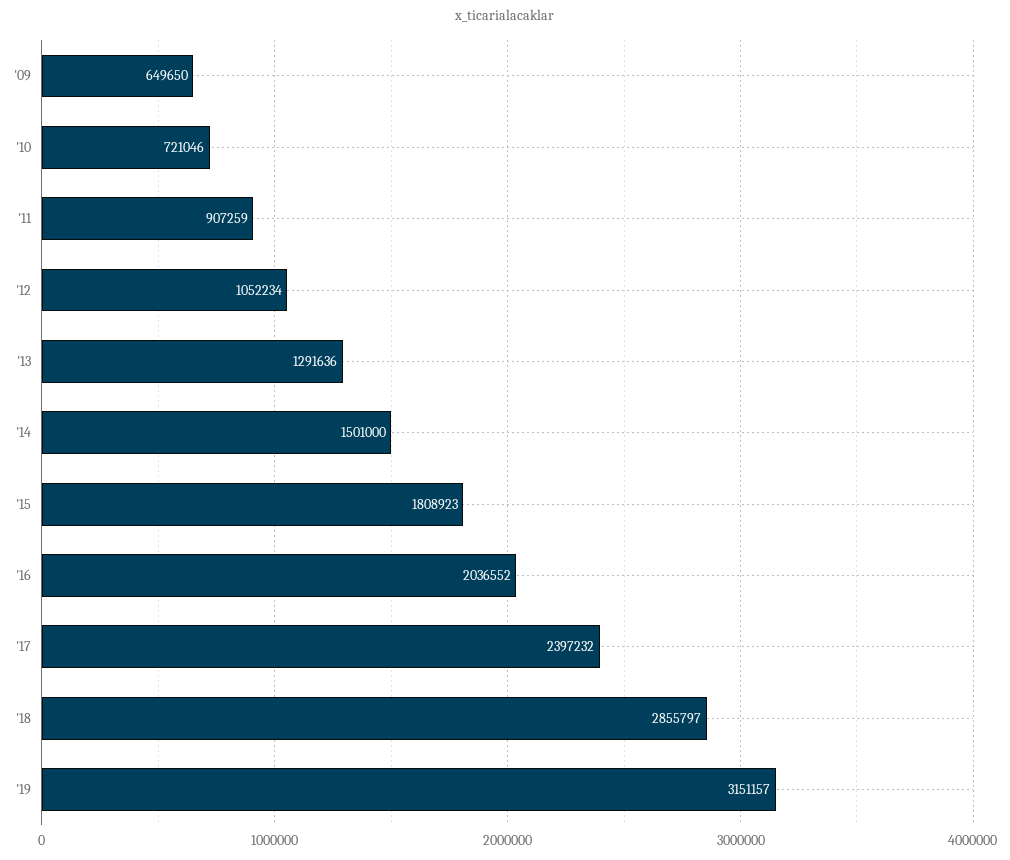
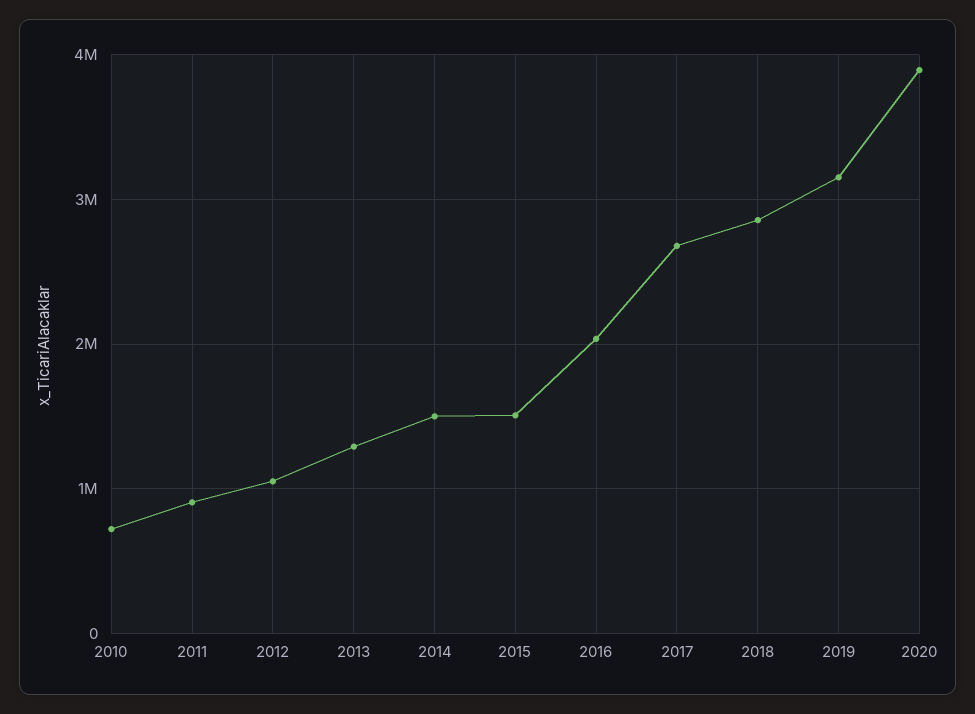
'09: 649650 -> none
'15: 1808923 -> 1500000
'17: 2397232 -> 2700000
2020: none -> 3900000

